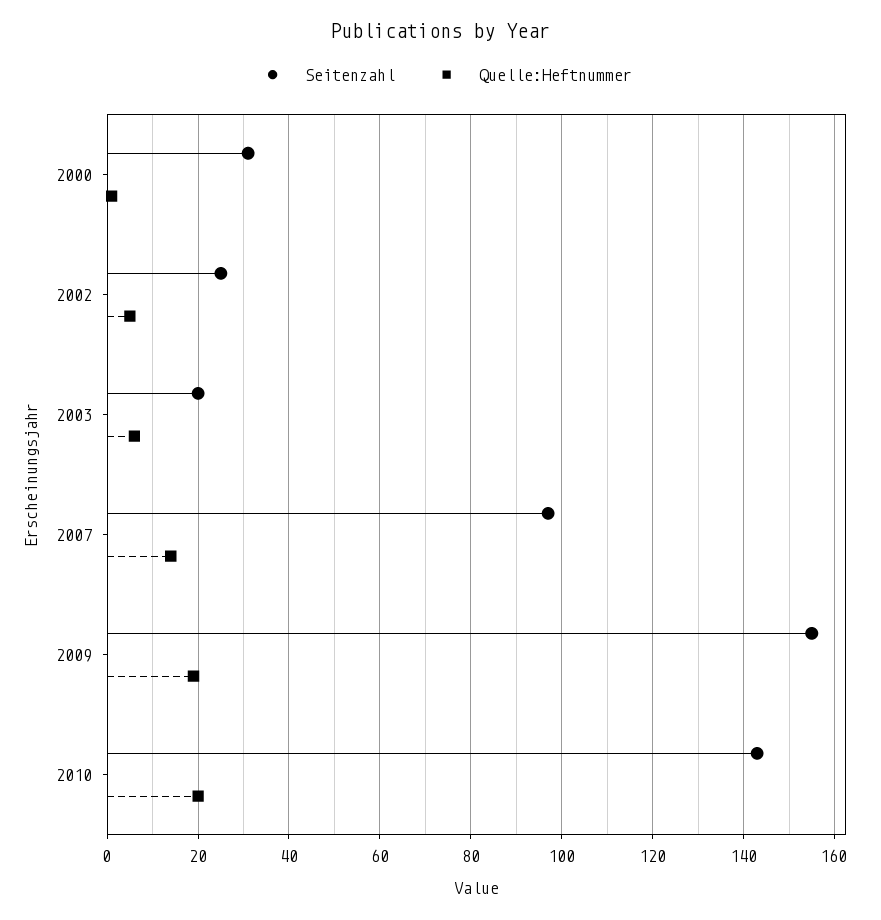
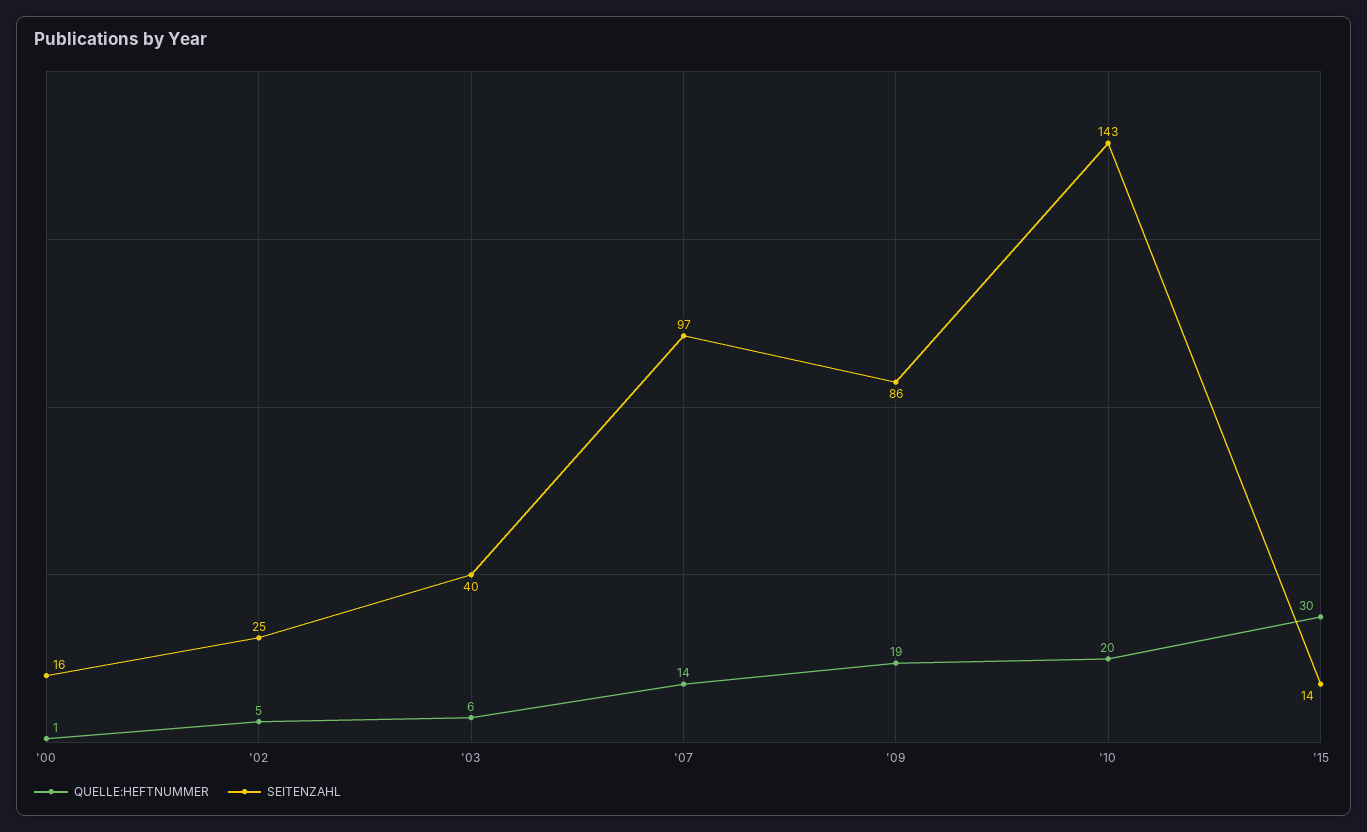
Seitenzahl, 2000: 30 -> 16
Seitenzahl, 2003: 20 -> 40
Seitenzahl, 2009: 155 -> 86
Quelle:Heftnummer, '15: none -> 30
Seitenzahl, '15: none -> 14

